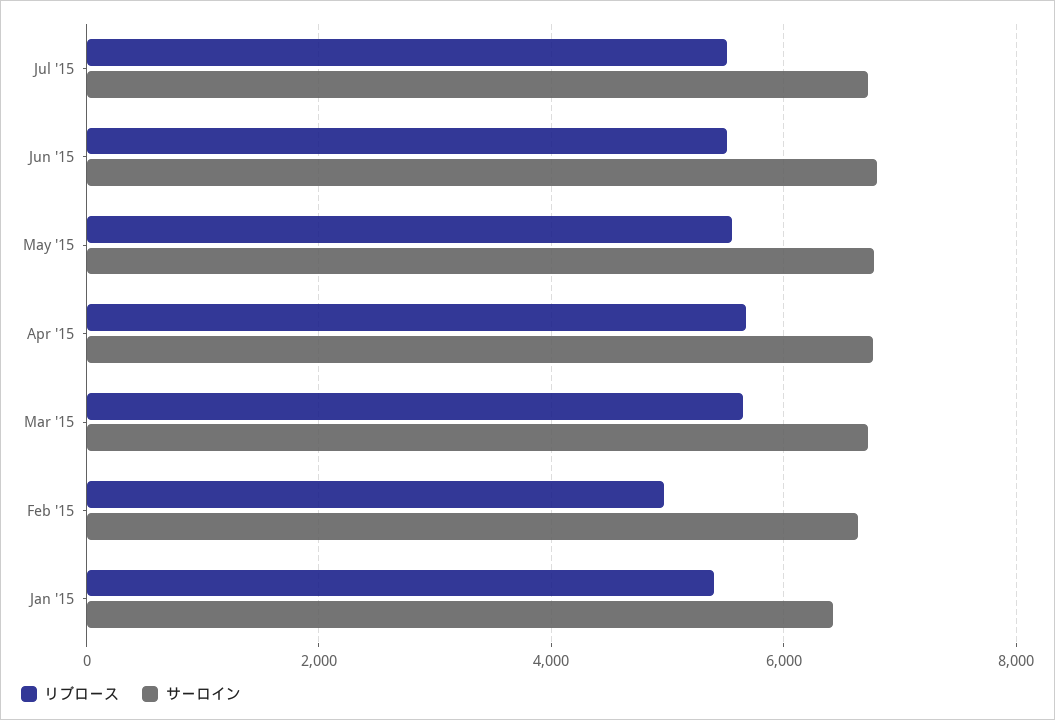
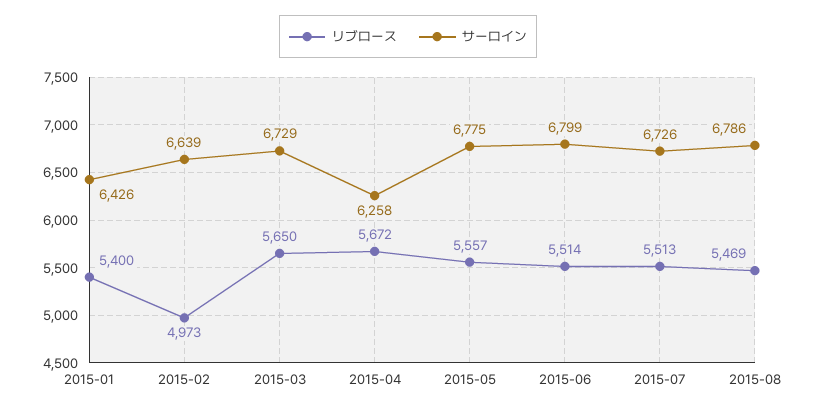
サーロイン, Apr '15: 6800 -> 6258
リブロース, 2015-08: none -> 5469
サーロイン, 2015-08: none -> 6786

